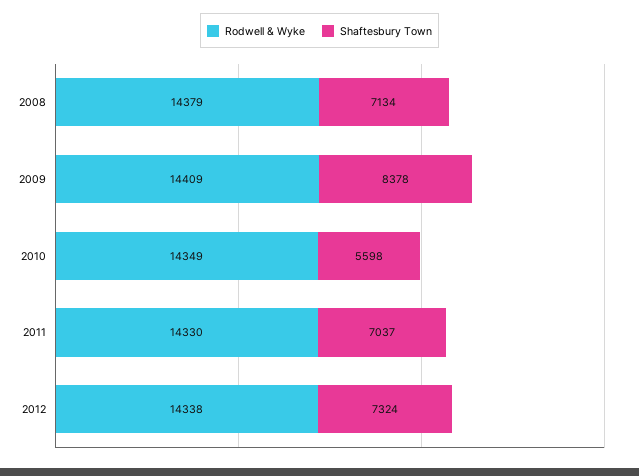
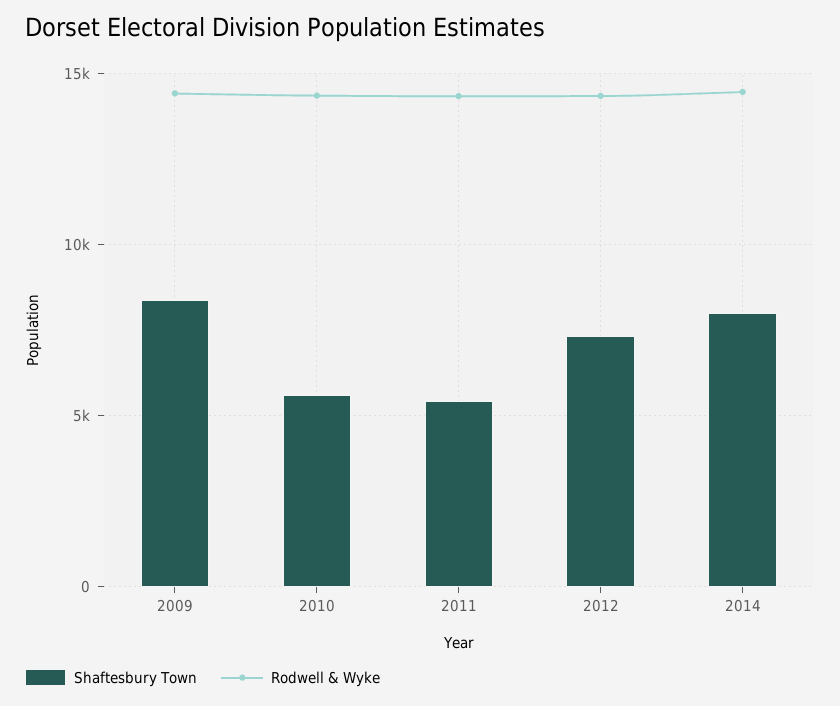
Rodwell & Wyke, 2008: 14379 -> none
Shaftesbury Town, 2008: 7134 -> none
Shaftesbury Town, 2011: 7037 -> 5500
Shaftesbury Town, 2014: none -> 8000
Rodwell & Wyke, 2014: none -> 14500

